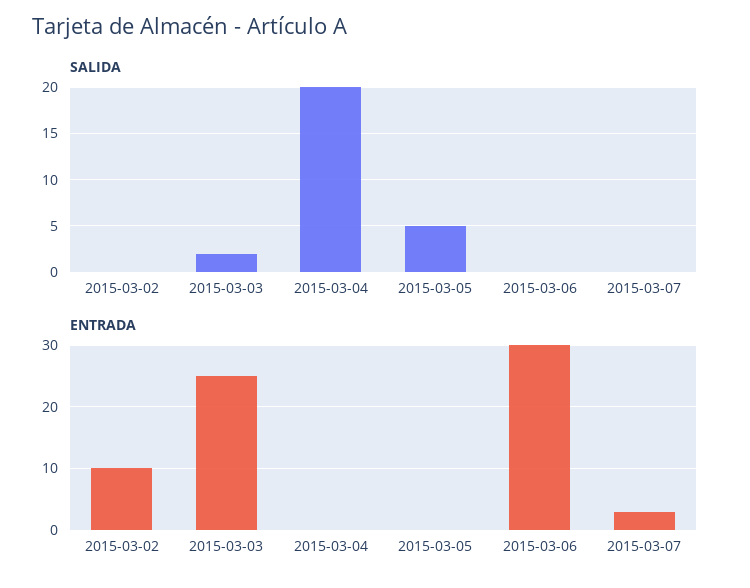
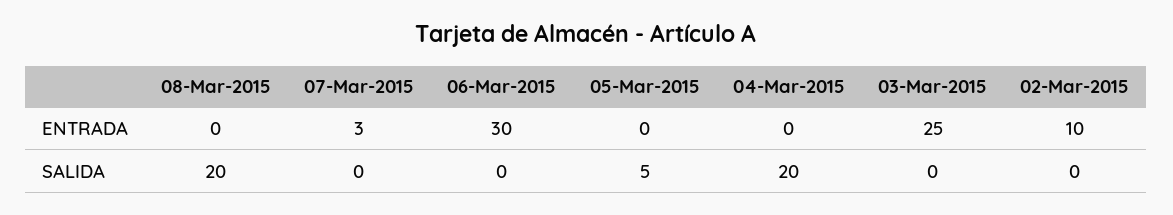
SALIDA, 2015-03-03: 2 -> 0
ENTRADA, 08-Mar-2015: none -> 0
SALIDA, 08-Mar-2015: none -> 20

